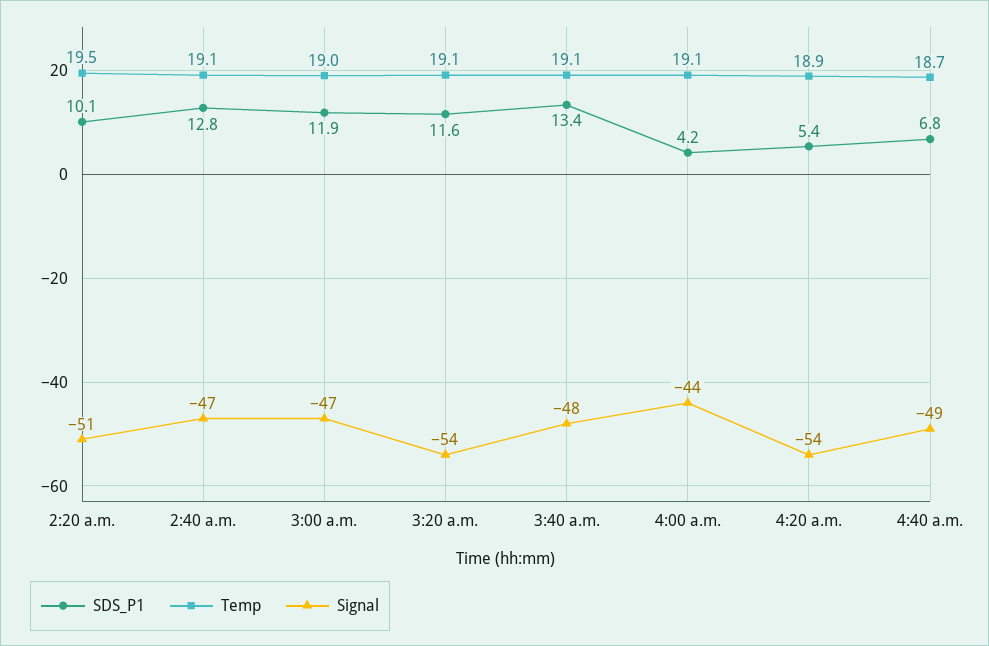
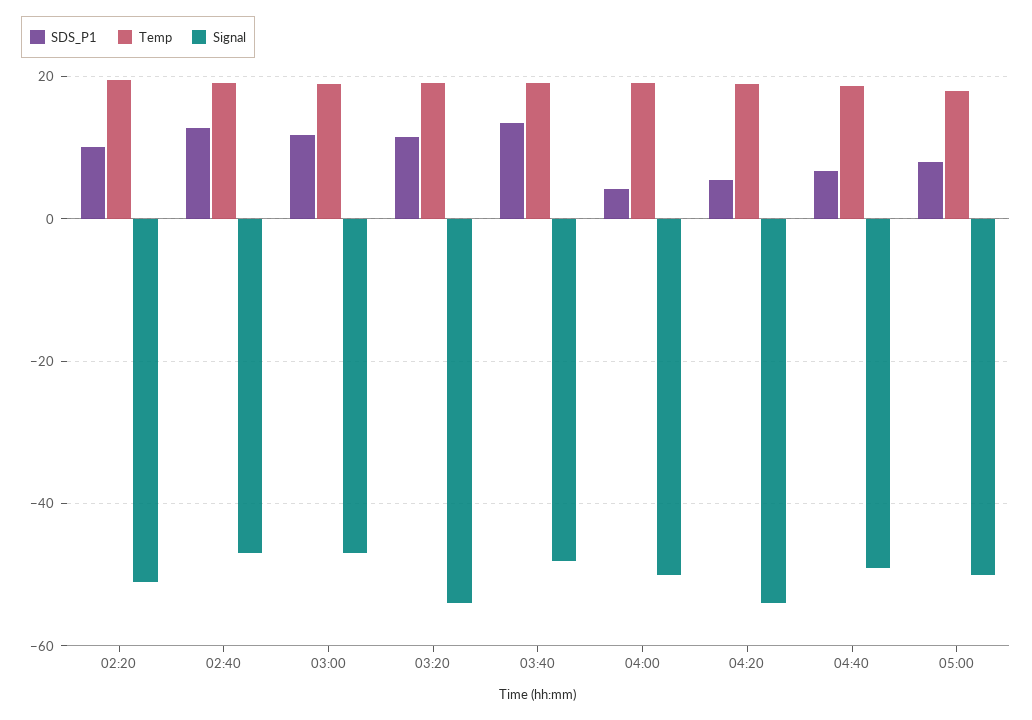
Signal, 4:00 a.m.: -44 -> -50
SDS_P1, 05:00: none -> 8
Temp, 05:00: none -> 18
Signal, 05:00: none -> -50

